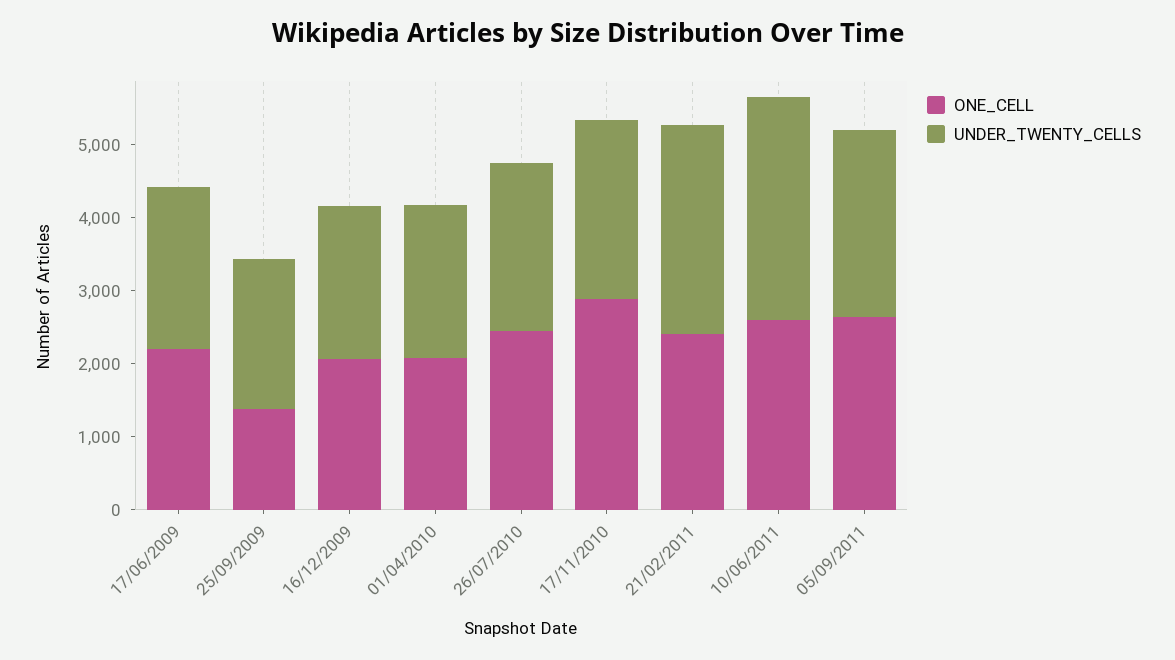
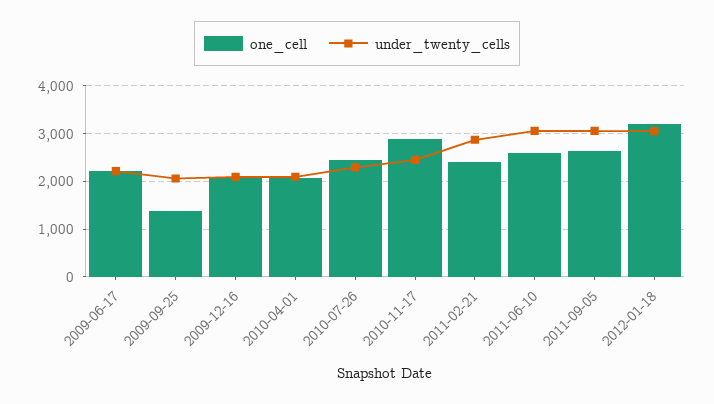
UNDER_TWENTY_CELLS, 05/09/2011: 2600 -> 3000
ONE_CELL, 2012-01-18: none -> 3200
UNDER_TWENTY_CELLS, 2012-01-18: none -> 3000

